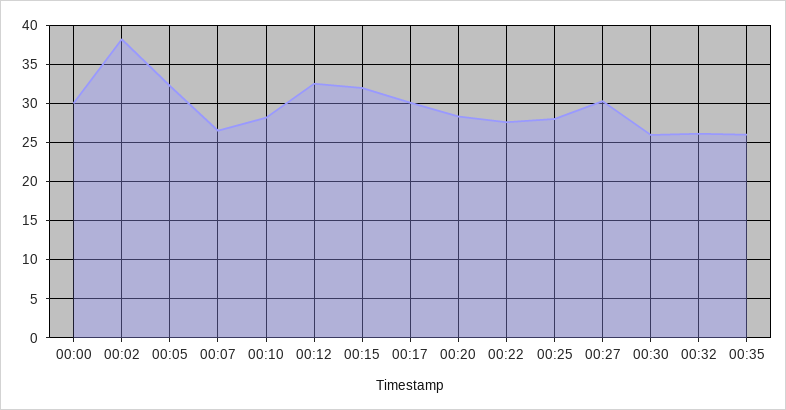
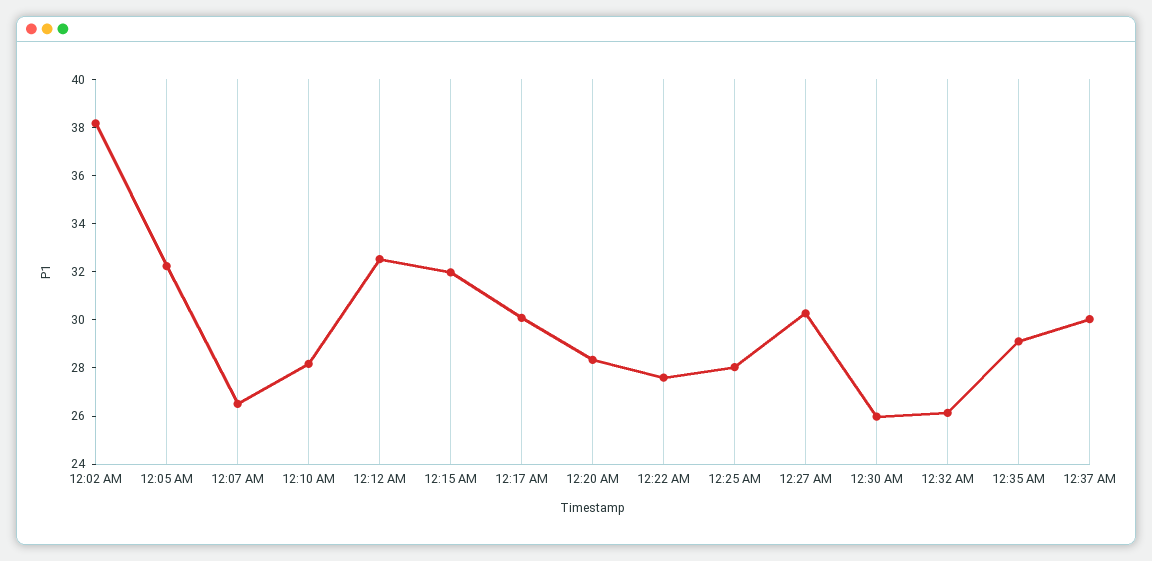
00:00: 30 -> none
00:35: 26 -> 29
12:37 AM: none -> 30

